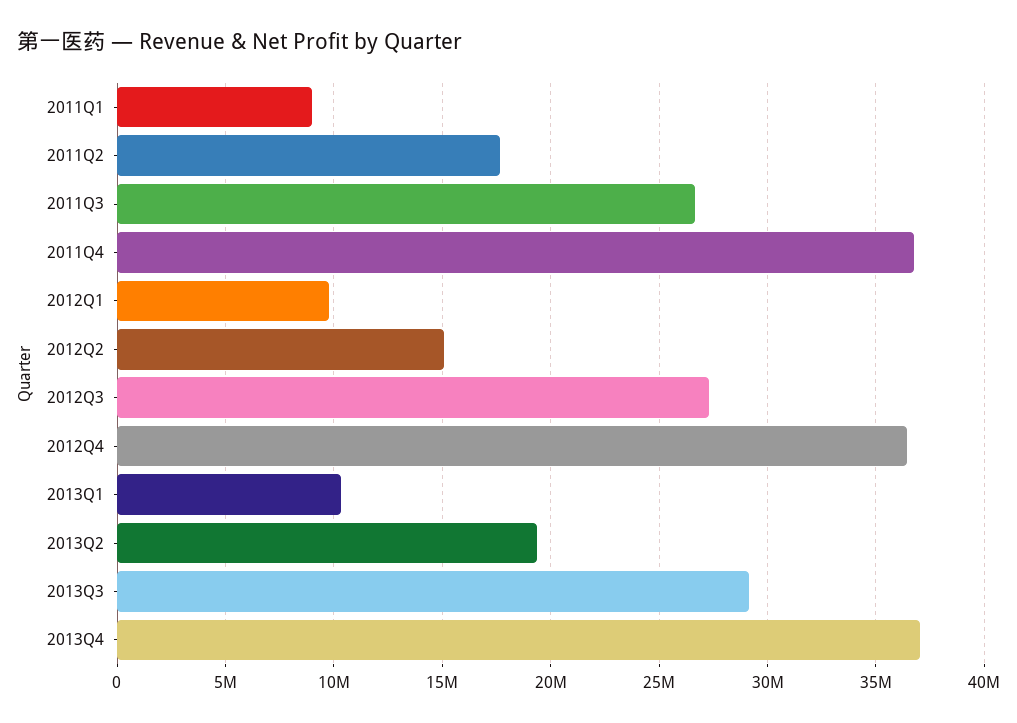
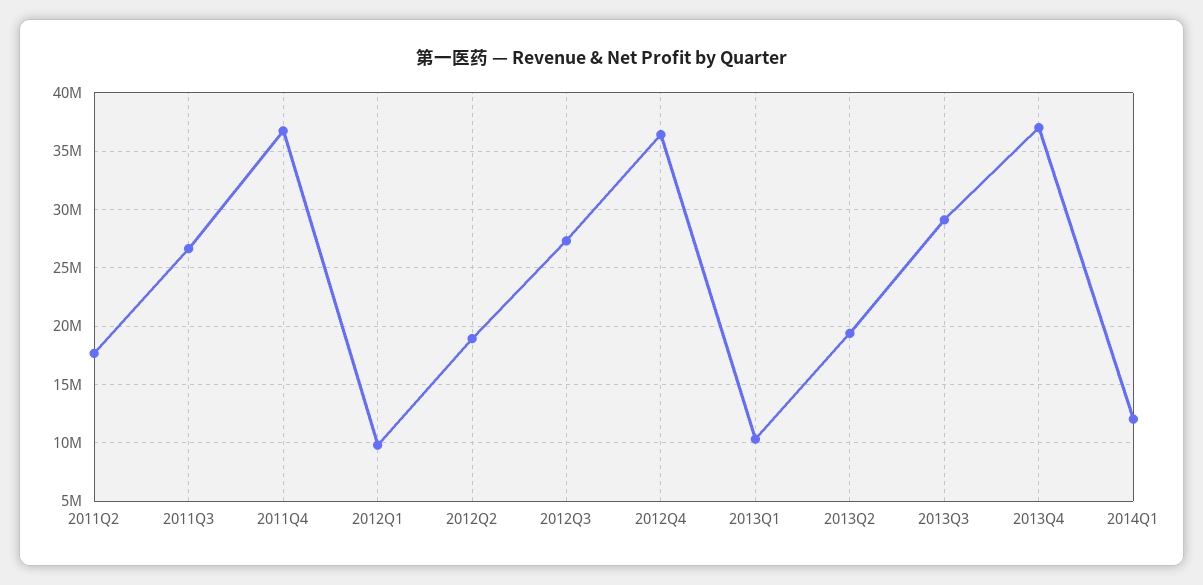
2011Q1: 9000000 -> none
2012Q2: 15000000 -> 19000000
2014Q1: none -> 12000000

